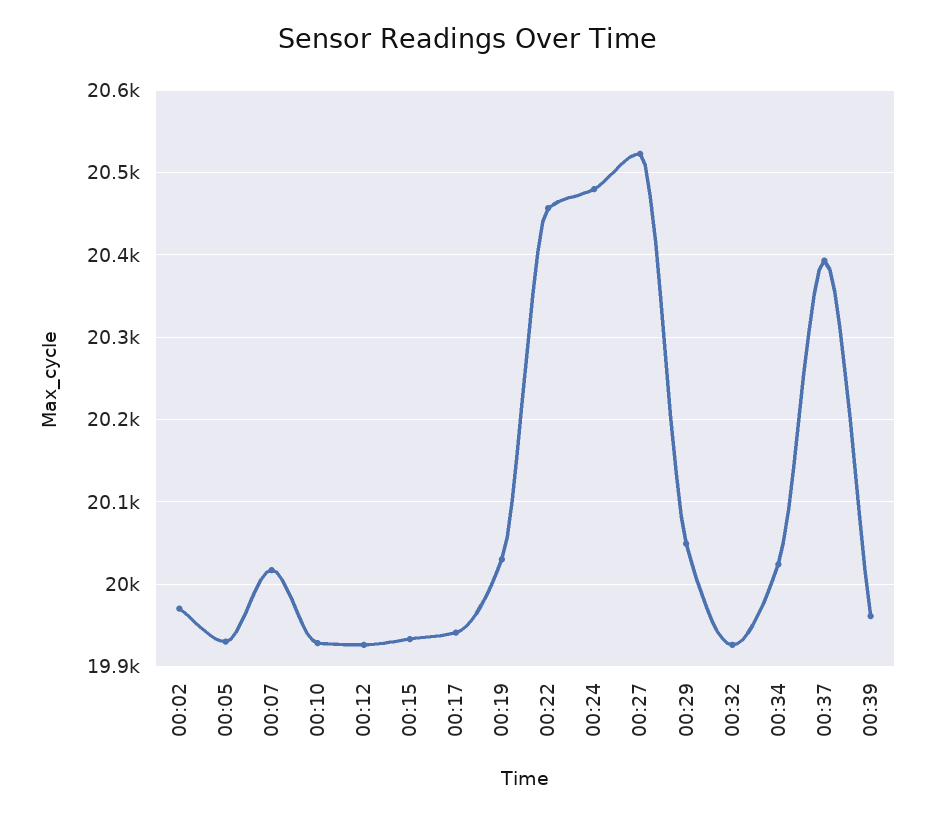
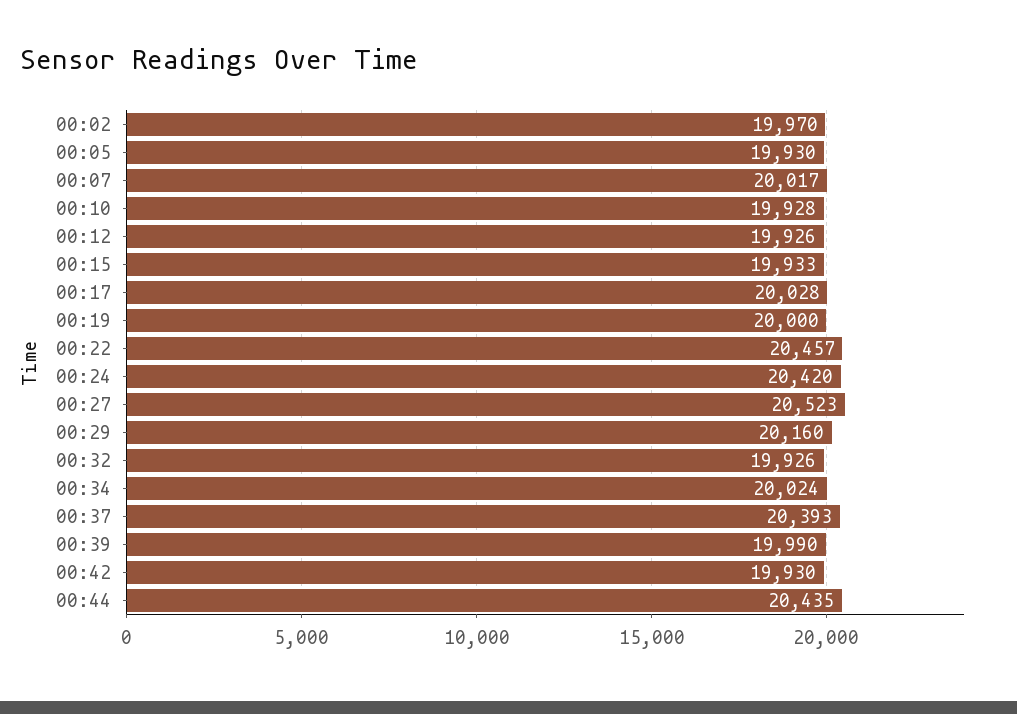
00:17: 19940 -> 20028
00:19: 20030 -> 20000
00:24: 20480 -> 20420
00:29: 20050 -> 20160
00:39: 19960 -> 19990
00:42: none -> 19930
00:44: none -> 20435

